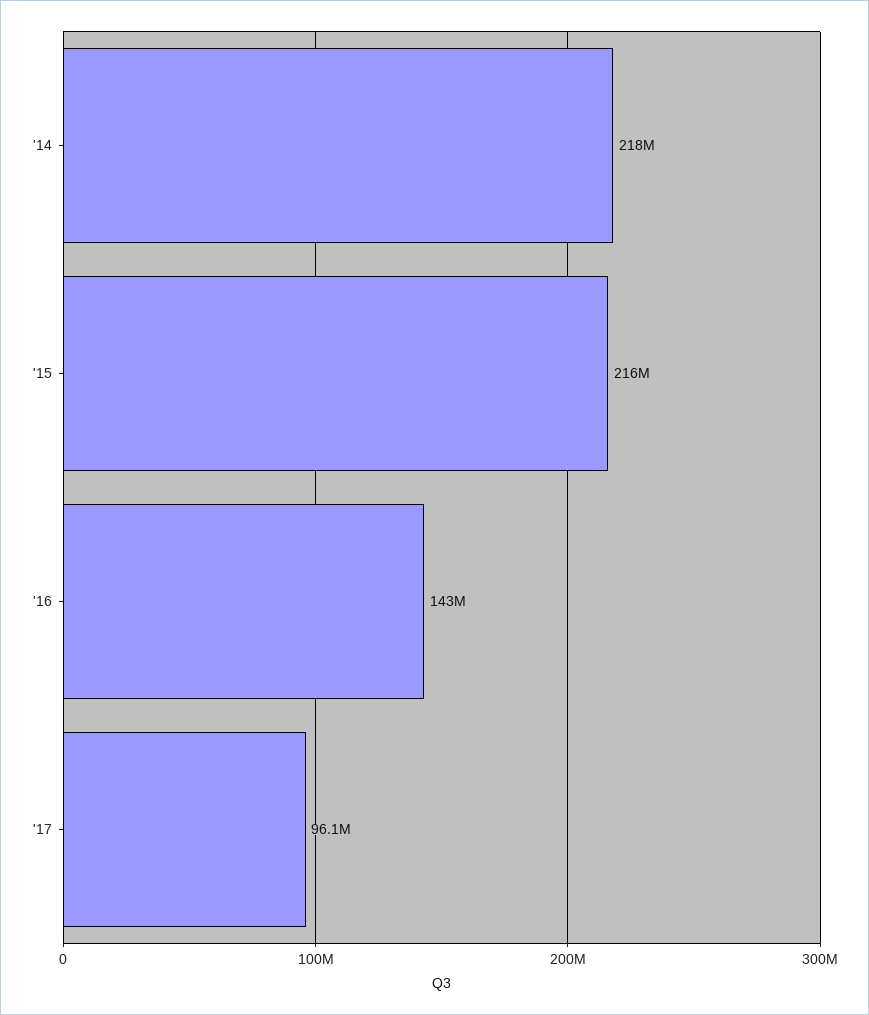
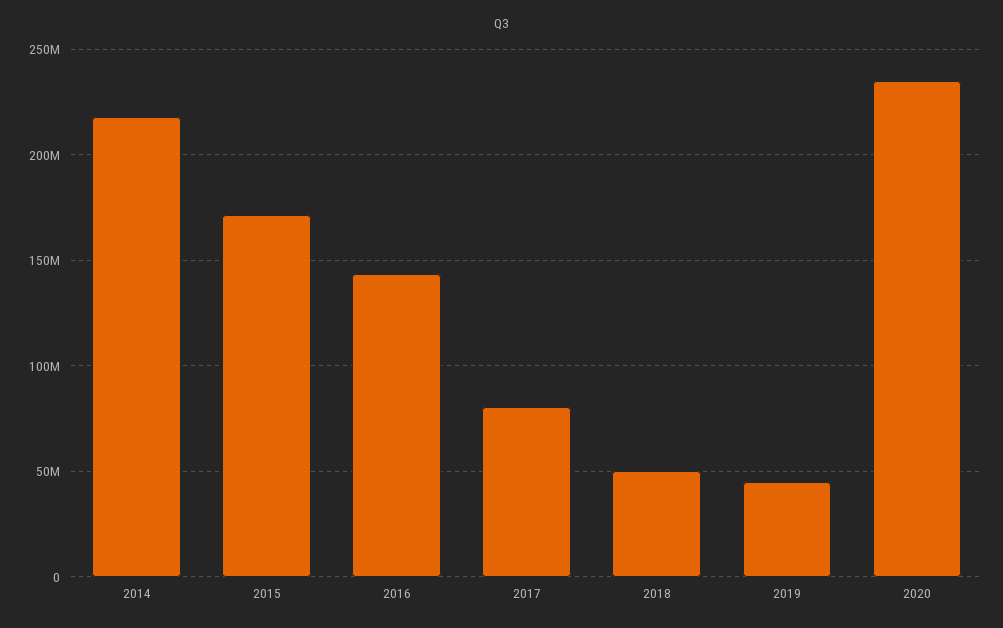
'15: 216000000 -> 170000000
'17: 96100000 -> 80000000
2018: none -> 50000000
2019: none -> 45000000
2020: none -> 235000000

